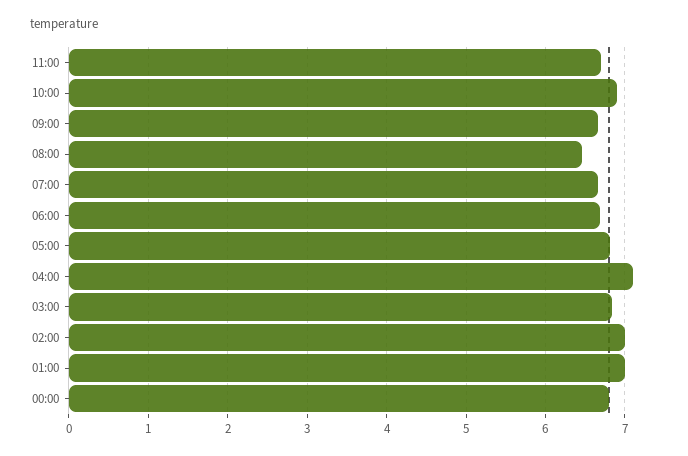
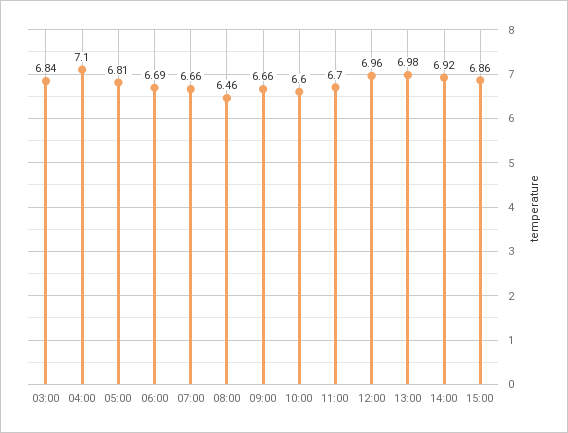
10:00: 6.9 -> 6.6
02:00: 7 -> none
01:00: 7 -> none
00:00: 6.8 -> none
12:00: none -> 6.96
13:00: none -> 6.98
14:00: none -> 6.92
15:00: none -> 6.86

